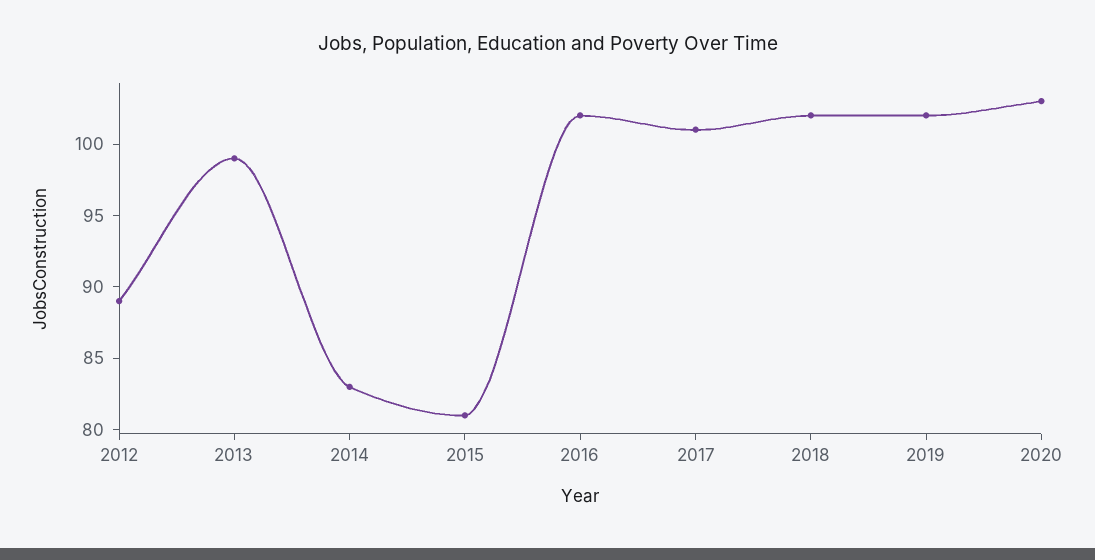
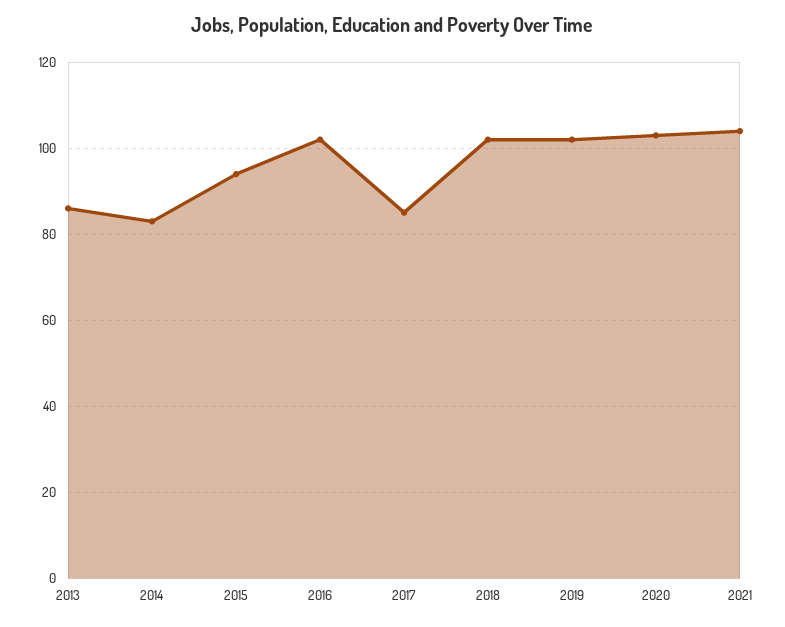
2012: 89 -> none
2013: 99 -> 85
2015: 81 -> 95
2017: 101 -> 85
2021: none -> 105

